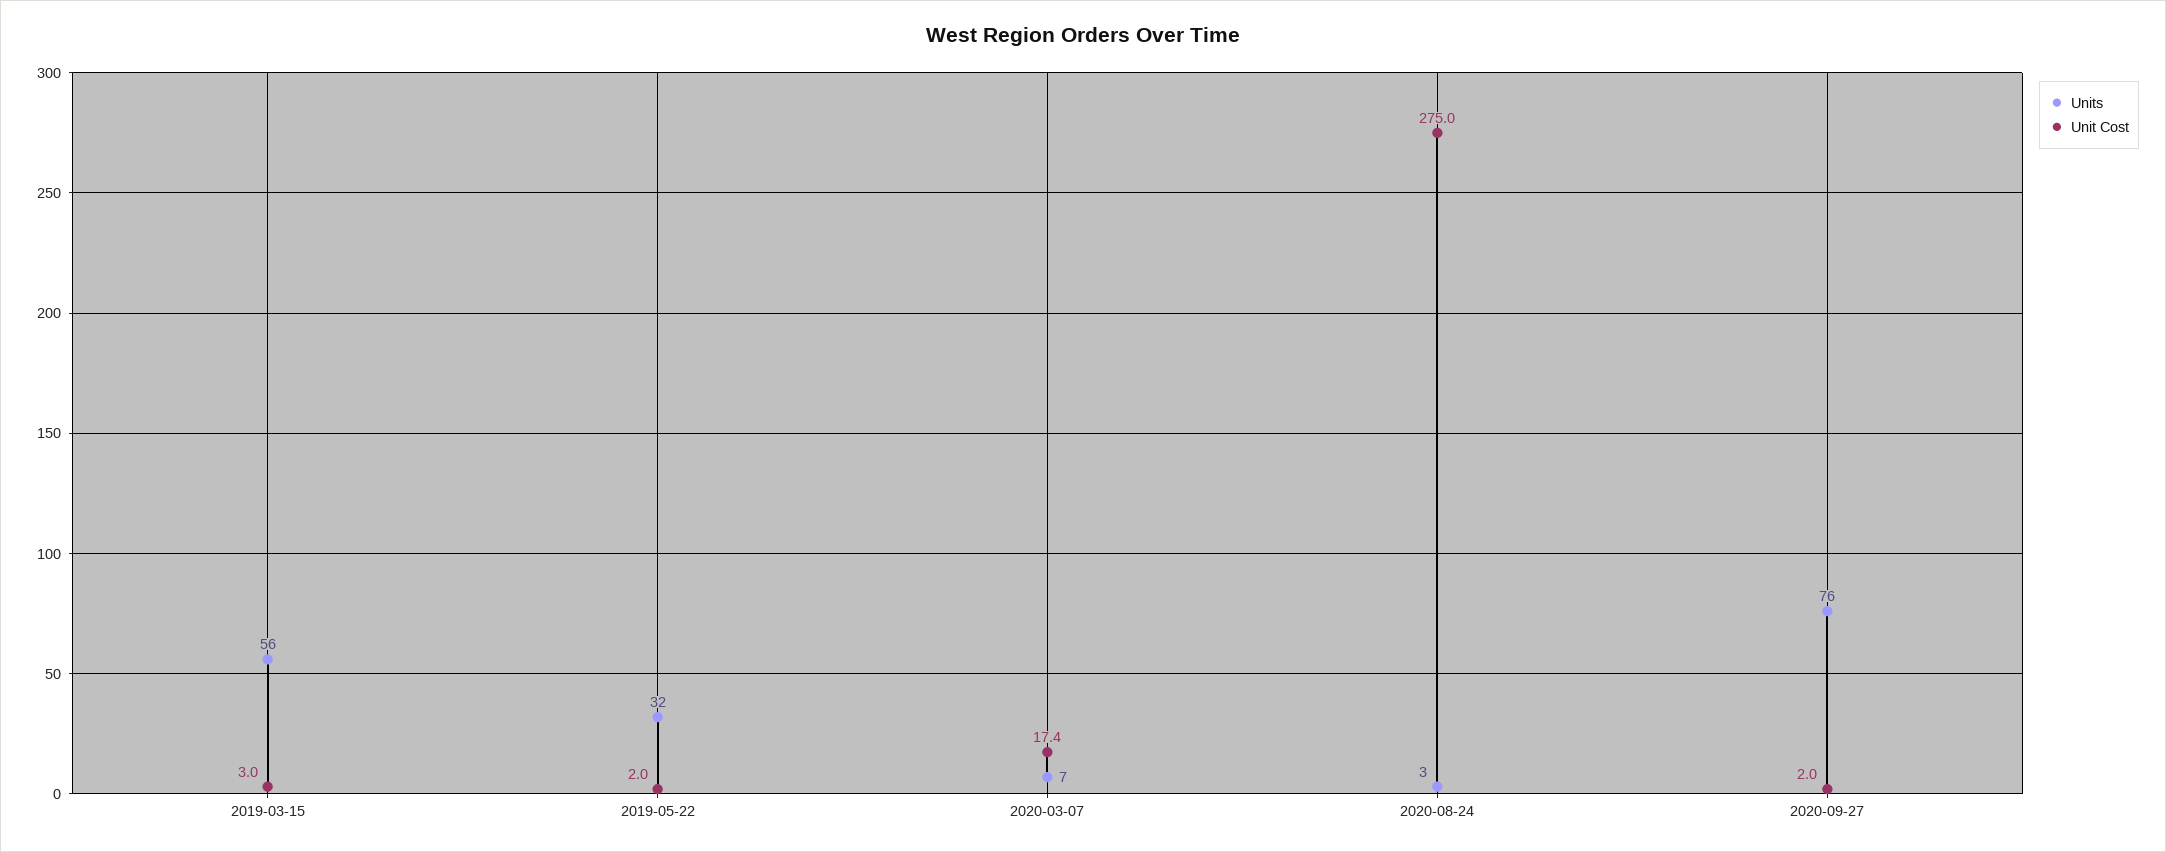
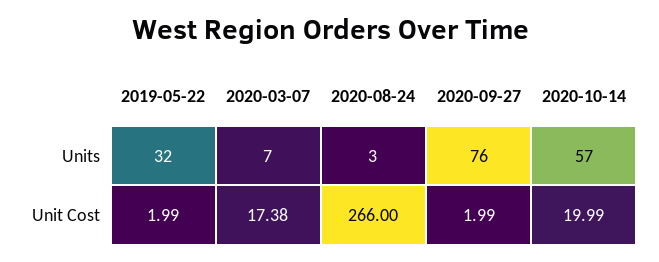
Units, 2019-03-15: 56 -> none
Unit Cost, 2019-03-15: 3 -> none
Unit Cost, 2020-08-24: 275 -> 266
Units, 2020-10-14: none -> 57
Unit Cost, 2020-10-14: none -> 19.99

